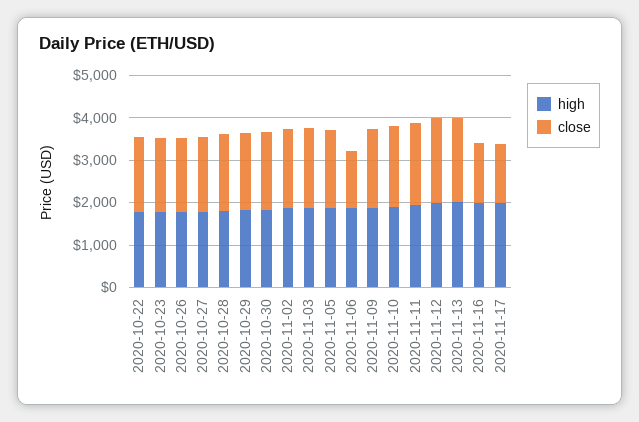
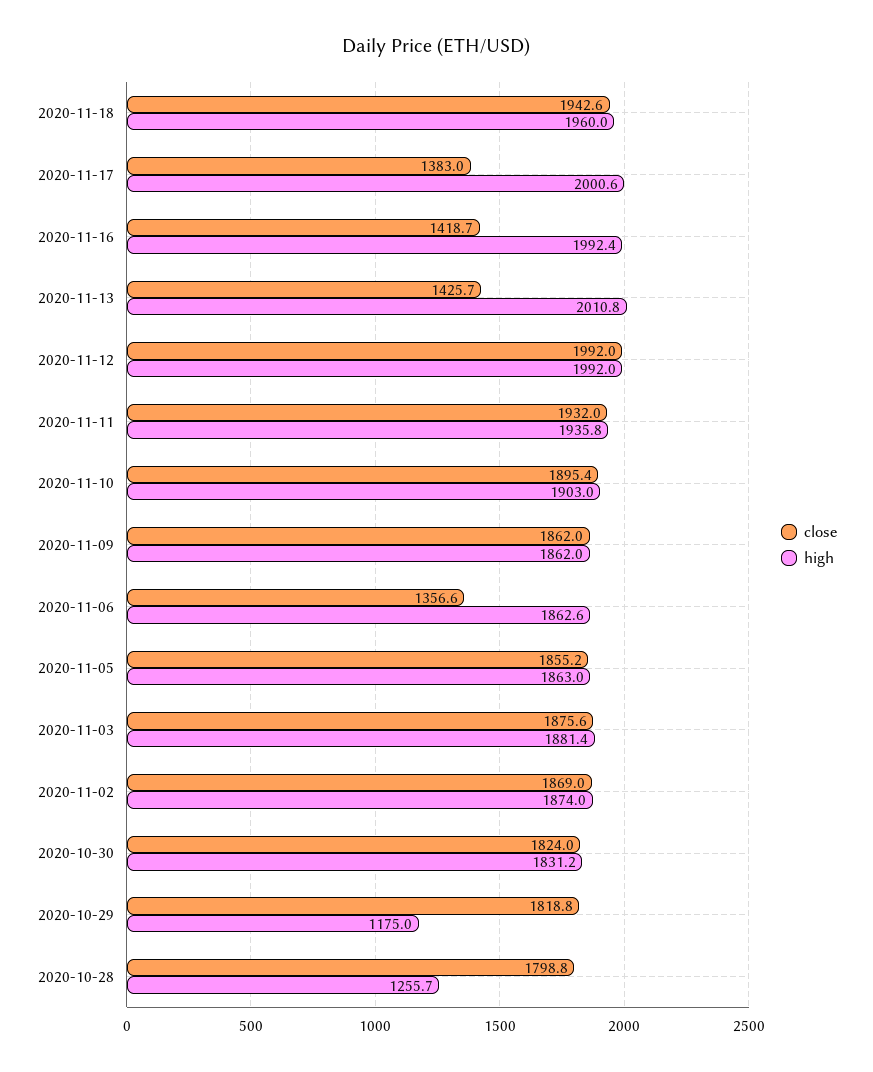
high, 2020-10-22: 1800 -> none
close, 2020-10-22: 1800 -> none
high, 2020-10-23: 1800 -> none
close, 2020-10-23: 1800 -> none
high, 2020-10-26: 1800 -> none
close, 2020-10-26: 1800 -> none
high, 2020-10-27: 1800 -> none
close, 2020-10-27: 1800 -> none
high, 2020-10-28: 1800 -> 1255.7
high, 2020-10-29: 1800 -> 1175
close, 2020-11-13: 2000 -> 1425.7
close, 2020-11-18: none -> 1942.6
high, 2020-11-18: none -> 1960

